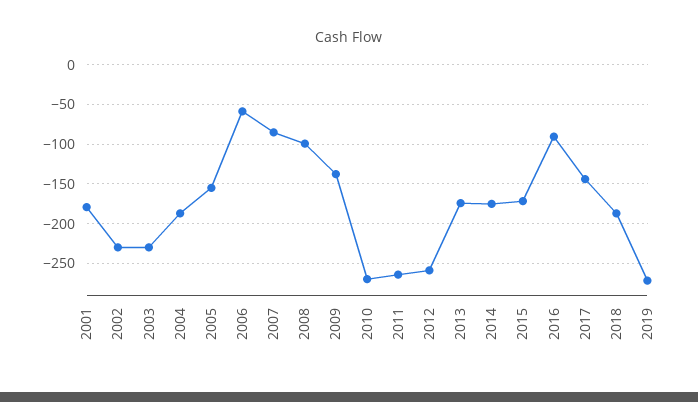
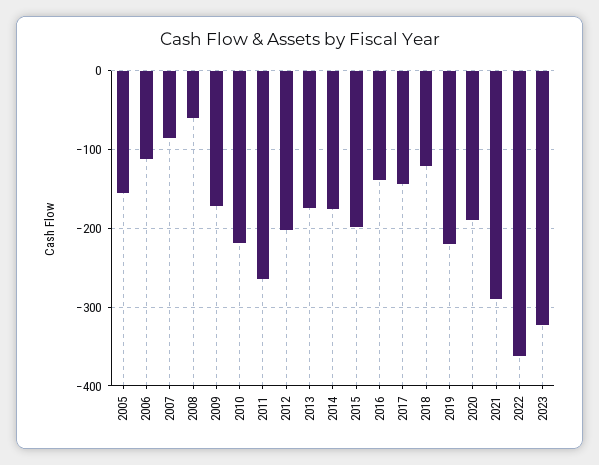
2001: -180 -> none
2002: -230 -> none
2003: -230 -> none
2004: -190 -> none
2006: -60 -> -110
2008: -100 -> -60
2009: -140 -> -170
2010: -270 -> -220
2012: -260 -> -200
2015: -170 -> -200
2016: -90 -> -140
2018: -190 -> -120
2019: -270 -> -220
2020: none -> -190
2021: none -> -290
2022: none -> -360
2023: none -> -320

